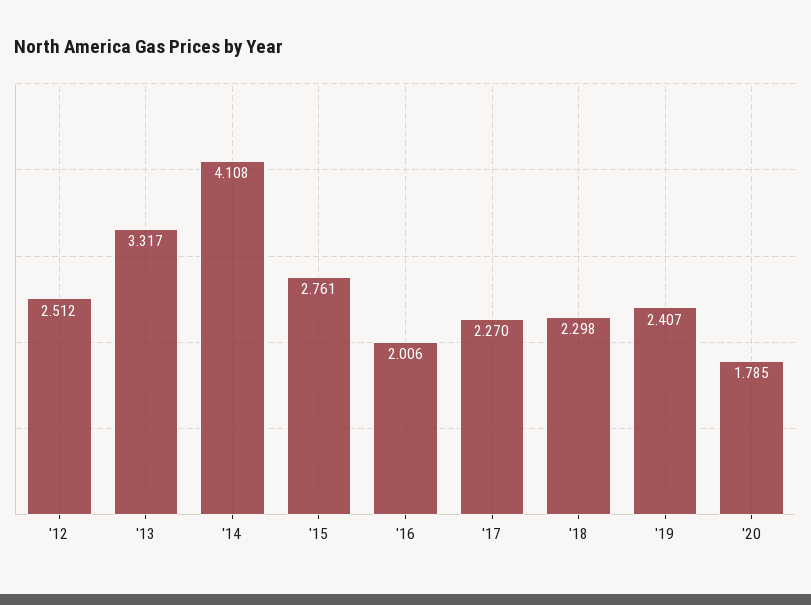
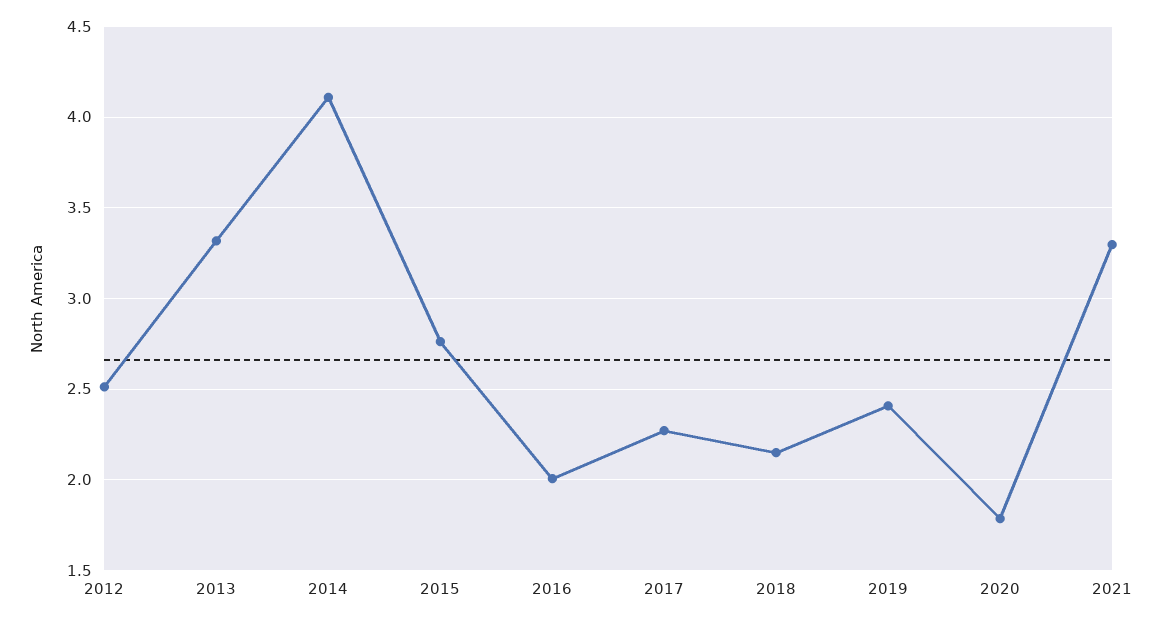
'18: 2.298 -> 2.15
2021: none -> 3.3

